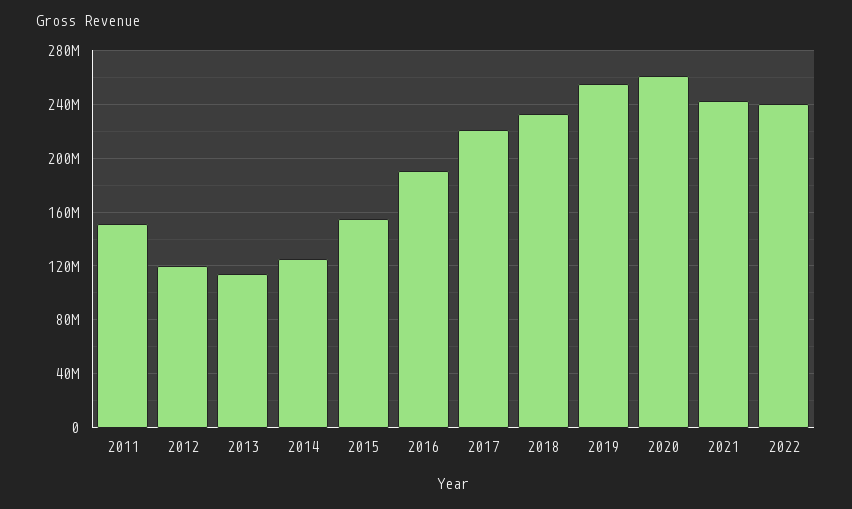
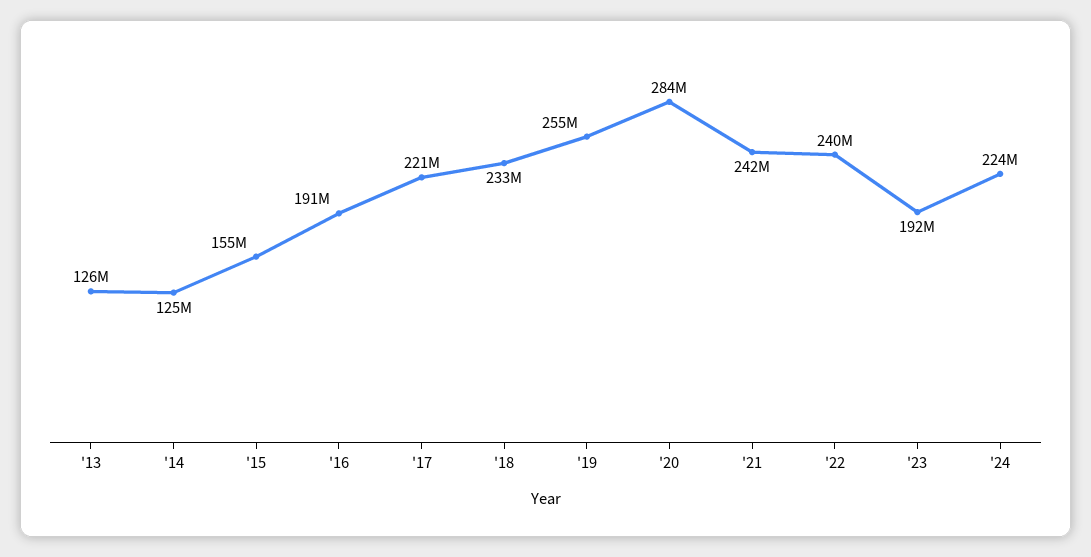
2011: 150000000 -> none
2012: 120000000 -> none
2013: 115000000 -> 126000000
2020: 260000000 -> 284000000
'23: none -> 192000000
'24: none -> 224000000

